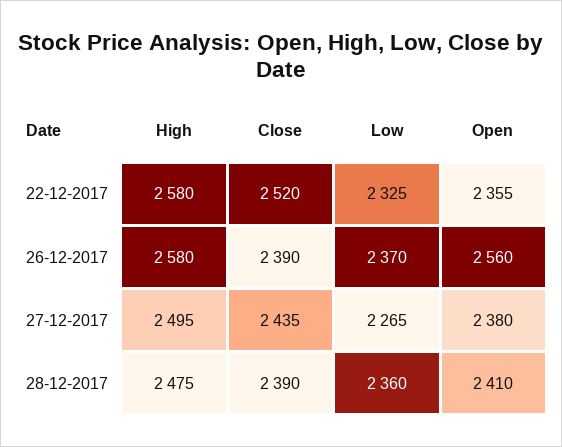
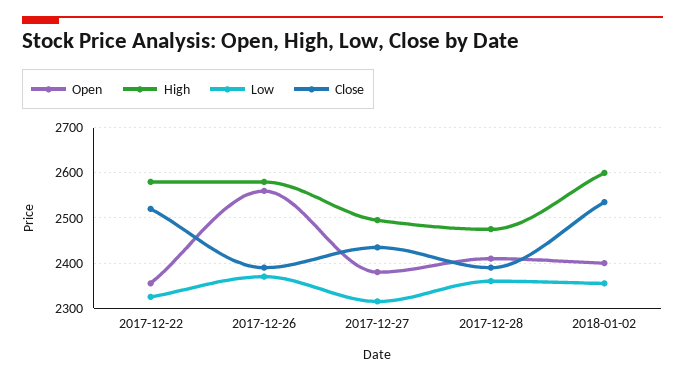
Low, 27-12-2017: 2265 -> 2320
Open, 2018-01-02: none -> 2400
High, 2018-01-02: none -> 2600
Low, 2018-01-02: none -> 2360
Close, 2018-01-02: none -> 2540

